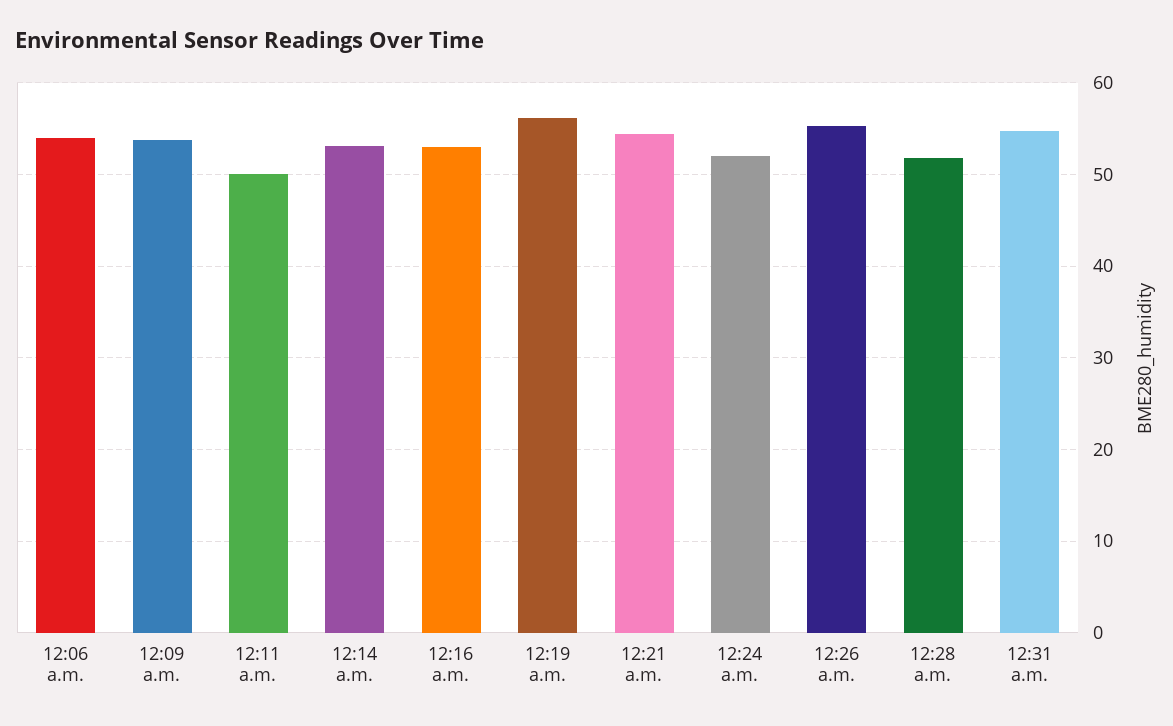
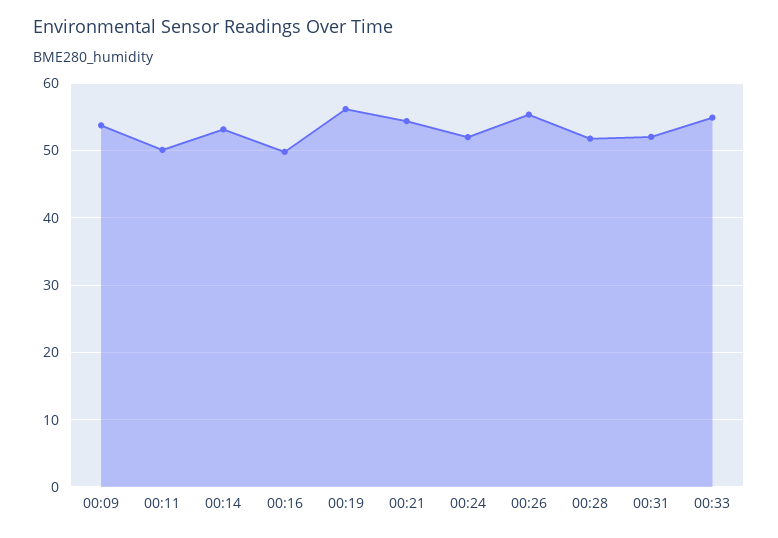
12:06 a.m.: 54 -> none
12:16 a.m.: 53 -> 50
12:31 a.m.: 55 -> 52
00:33: none -> 55

